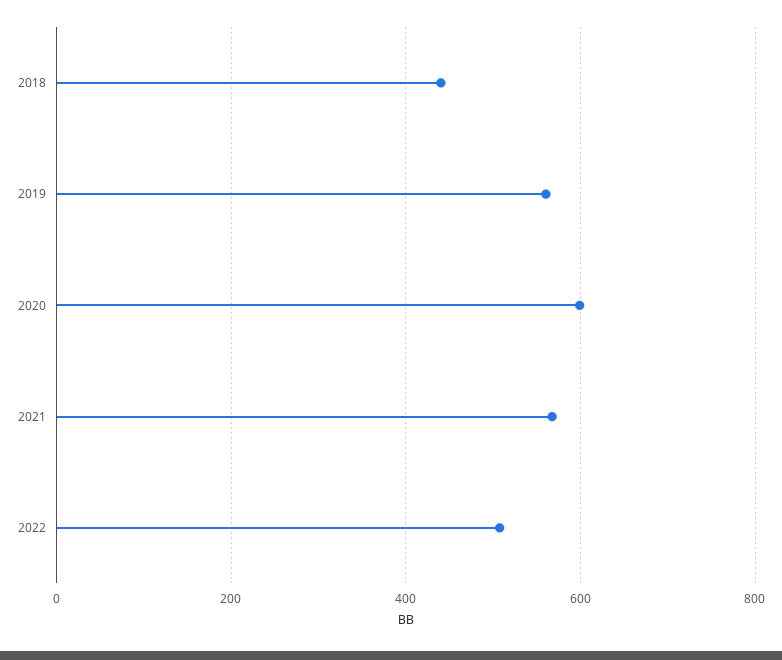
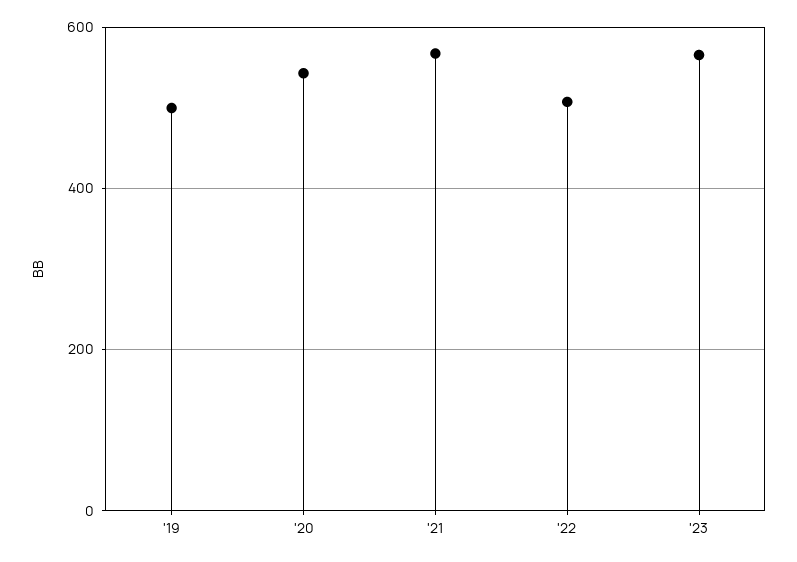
2018: 440 -> none
2019: 560 -> 500
2020: 600 -> 540
'23: none -> 560

